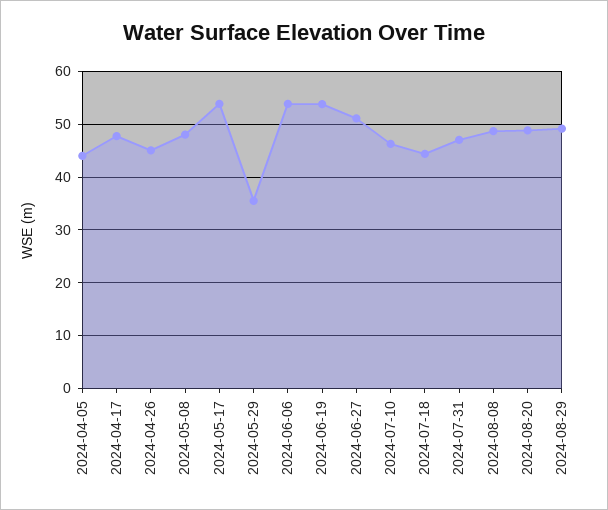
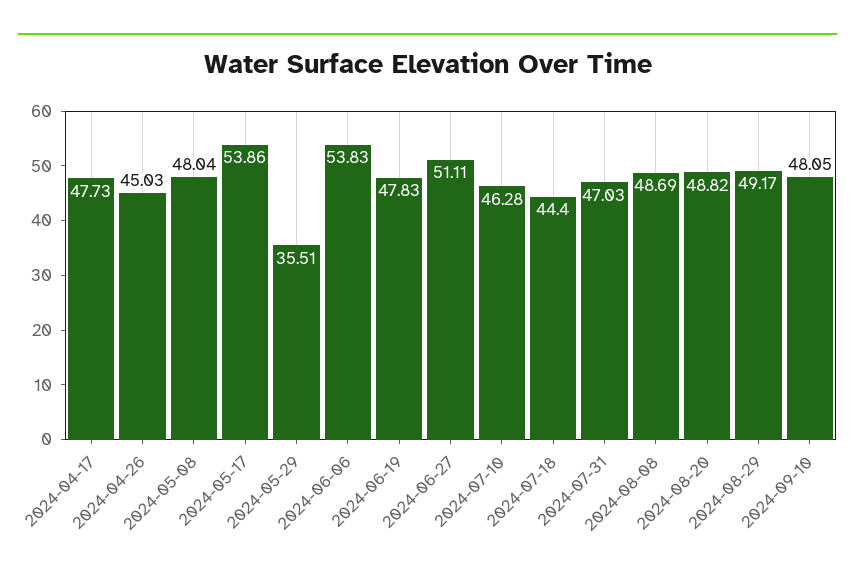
2024-04-05: 44 -> none
2024-06-19: 54 -> 47.83
2024-09-10: none -> 48.05

